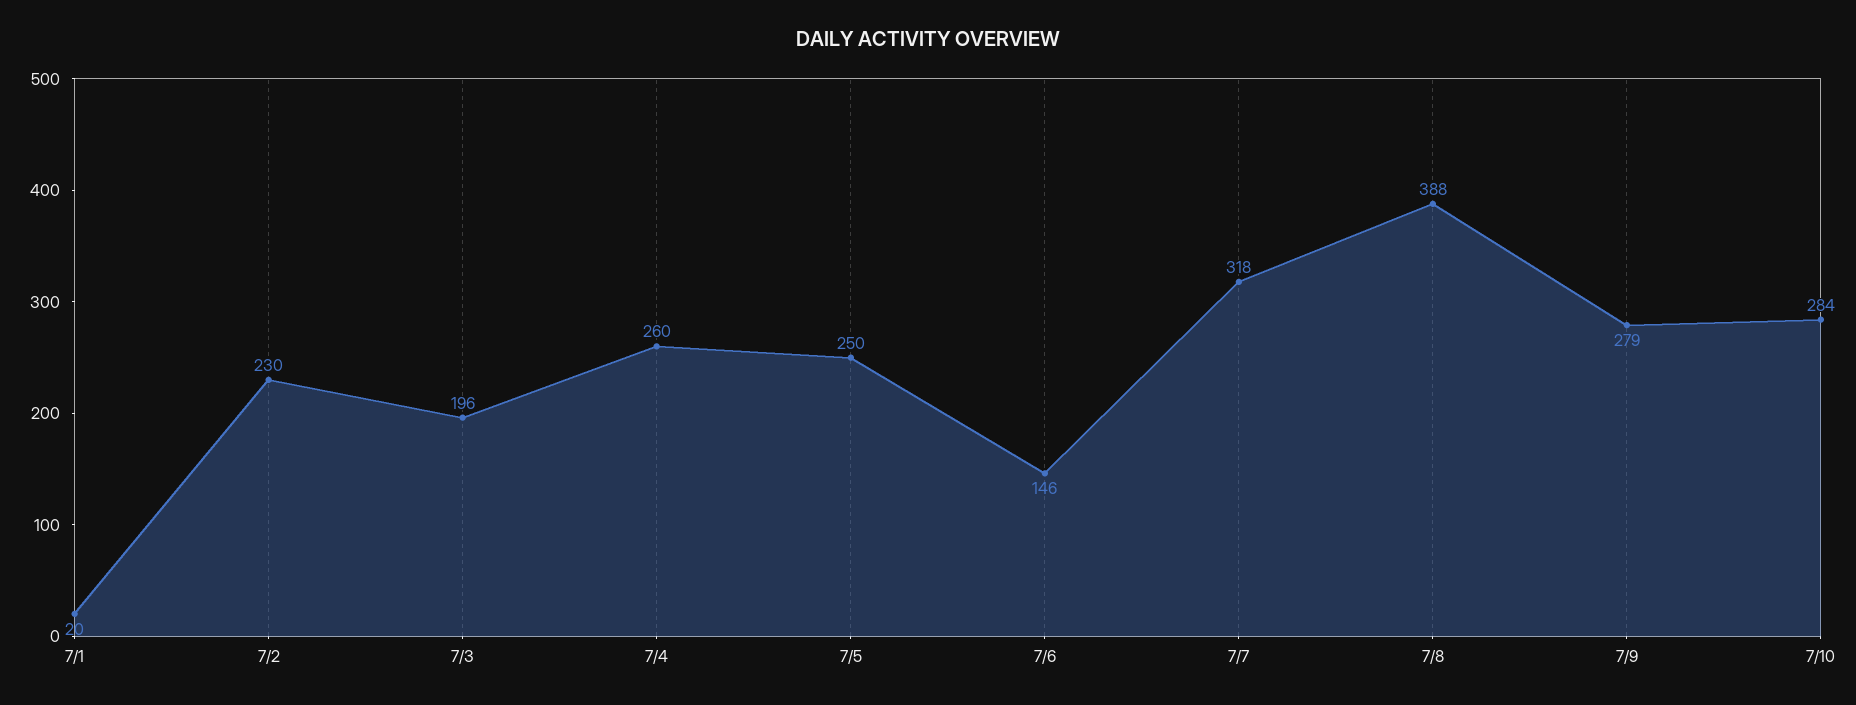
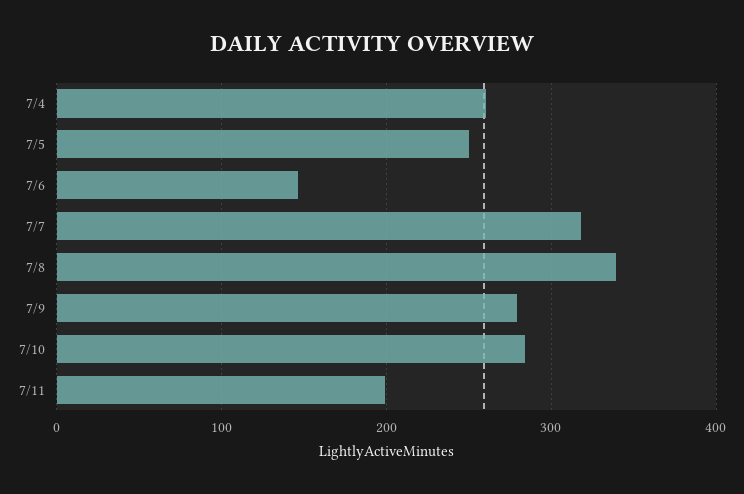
7/1: 20 -> none
7/2: 230 -> none
7/3: 196 -> none
7/8: 388 -> 340
7/11: none -> 200

